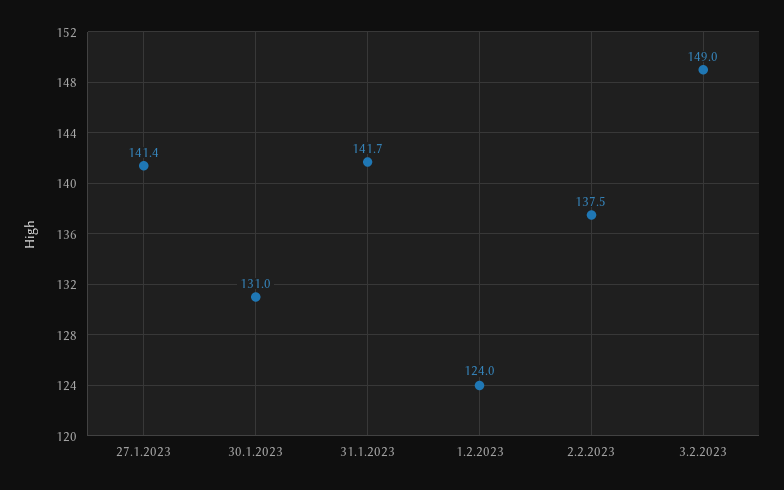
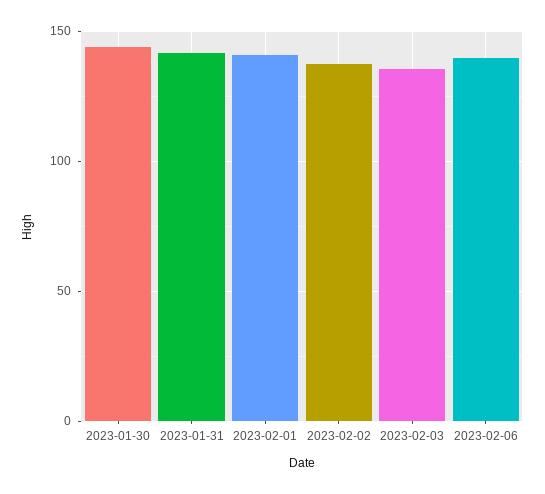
27.1.2023: 141.4 -> none
30.1.2023: 131 -> 145
1.2.2023: 124 -> 140
3.2.2023: 149 -> 135
2023-02-06: none -> 140

